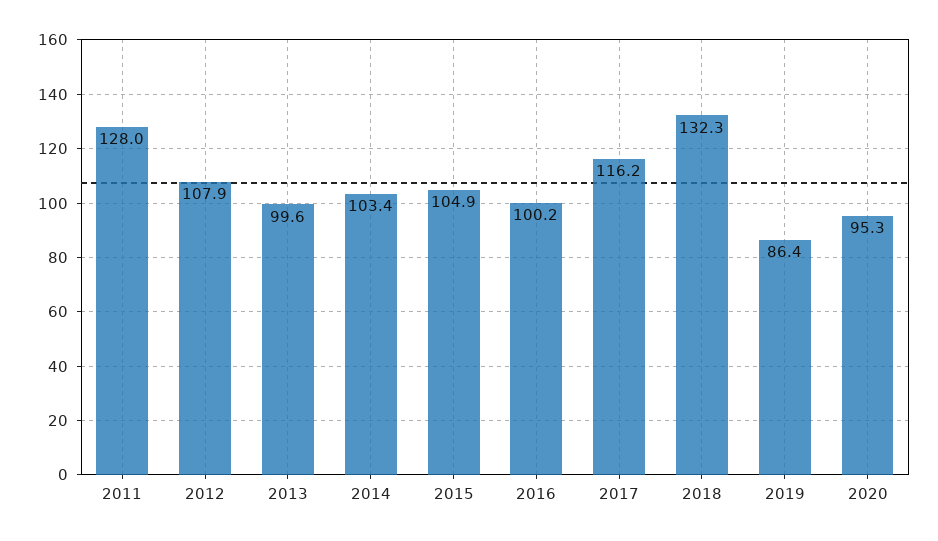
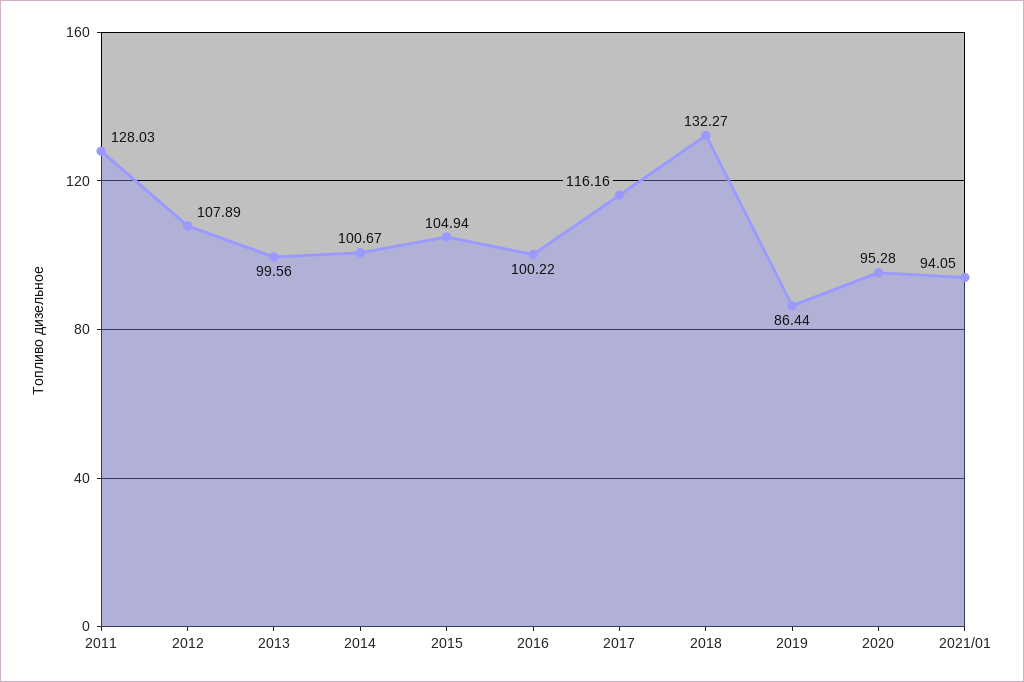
2014: 103.4 -> 100.67
2021/01: none -> 94.05

